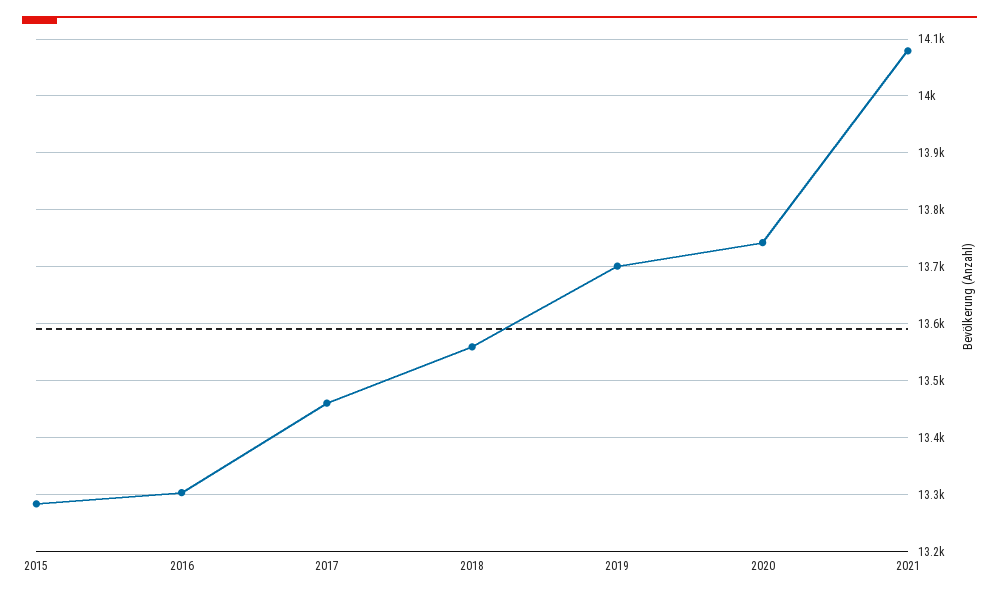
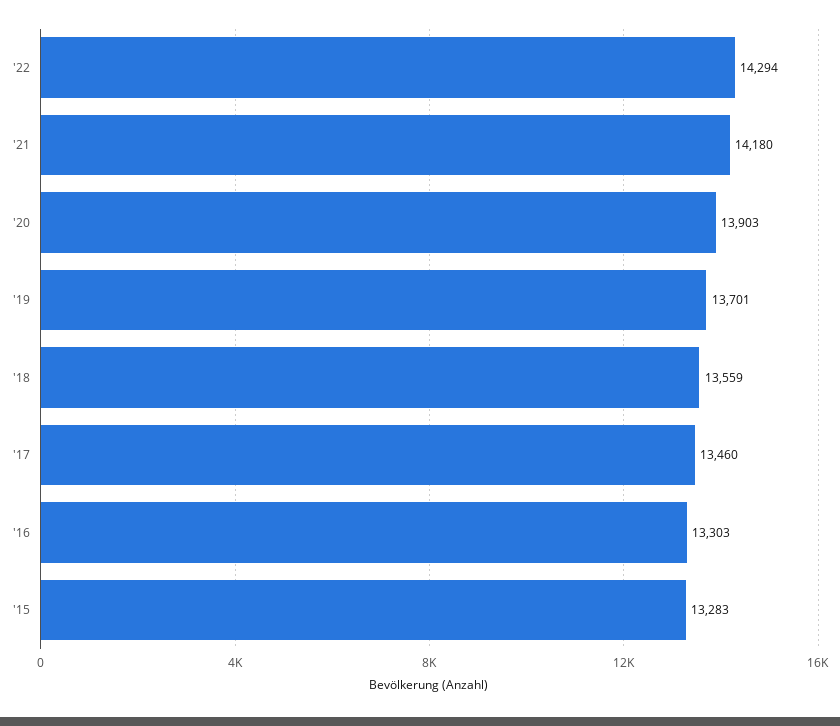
2020: 13740 -> 13903
2021: 14080 -> 14180
'22: none -> 14294

